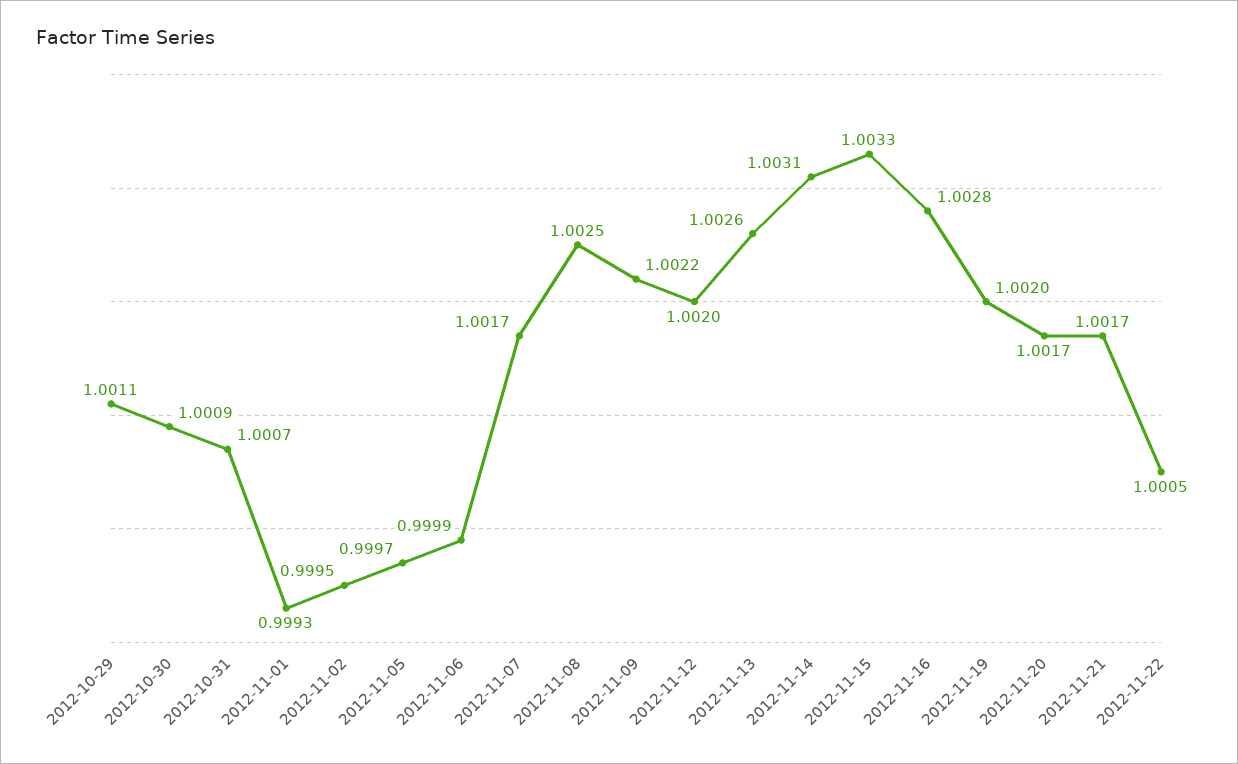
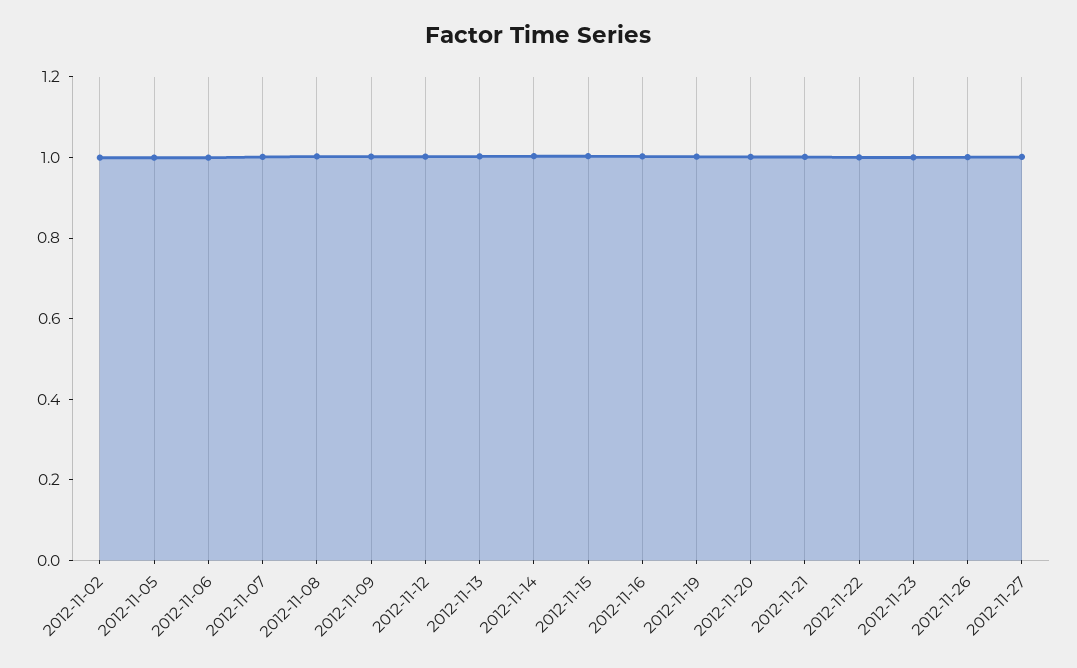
2012-10-29: 1.0011 -> none
2012-10-30: 1.0009 -> none
2012-10-31: 1.0007 -> none
2012-11-01: 0.9993 -> none
2012-11-23: none -> 1
2012-11-26: none -> 1
2012-11-27: none -> 1

